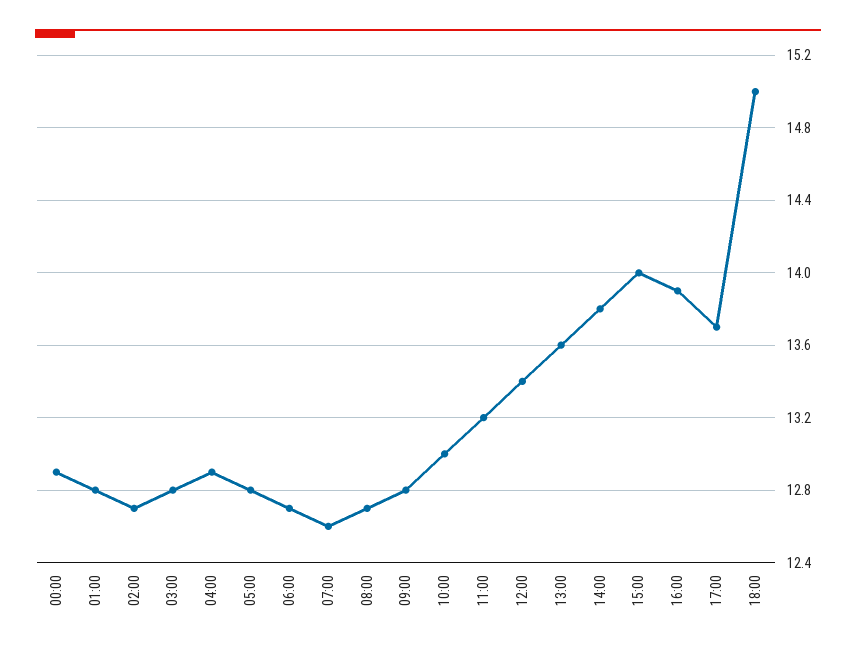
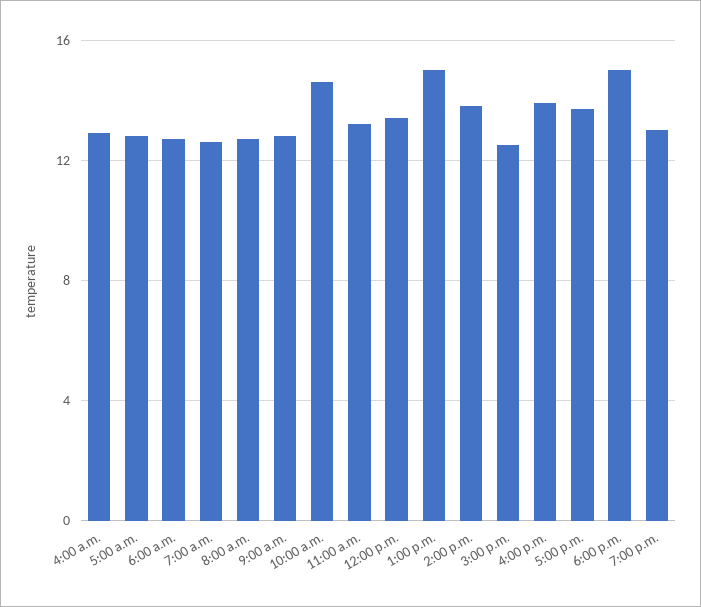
00:00: 12.9 -> none
01:00: 12.8 -> none
02:00: 12.7 -> none
03:00: 12.8 -> none
10:00: 13 -> 14.5
13:00: 13.6 -> 15
15:00: 14 -> 12.5
7:00 p.m.: none -> 13

